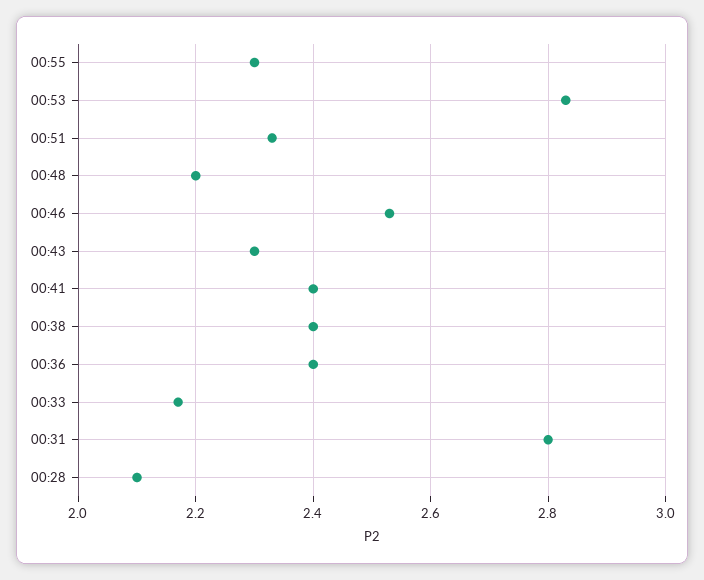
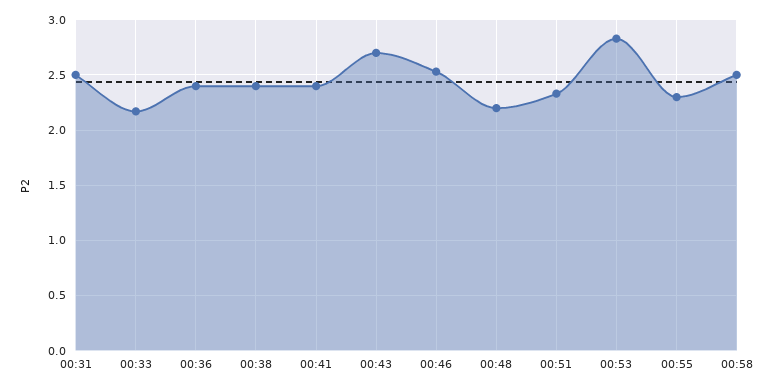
00:43: 2.3 -> 2.7
00:31: 2.8 -> 2.5
00:28: 2.1 -> none
00:58: none -> 2.5

